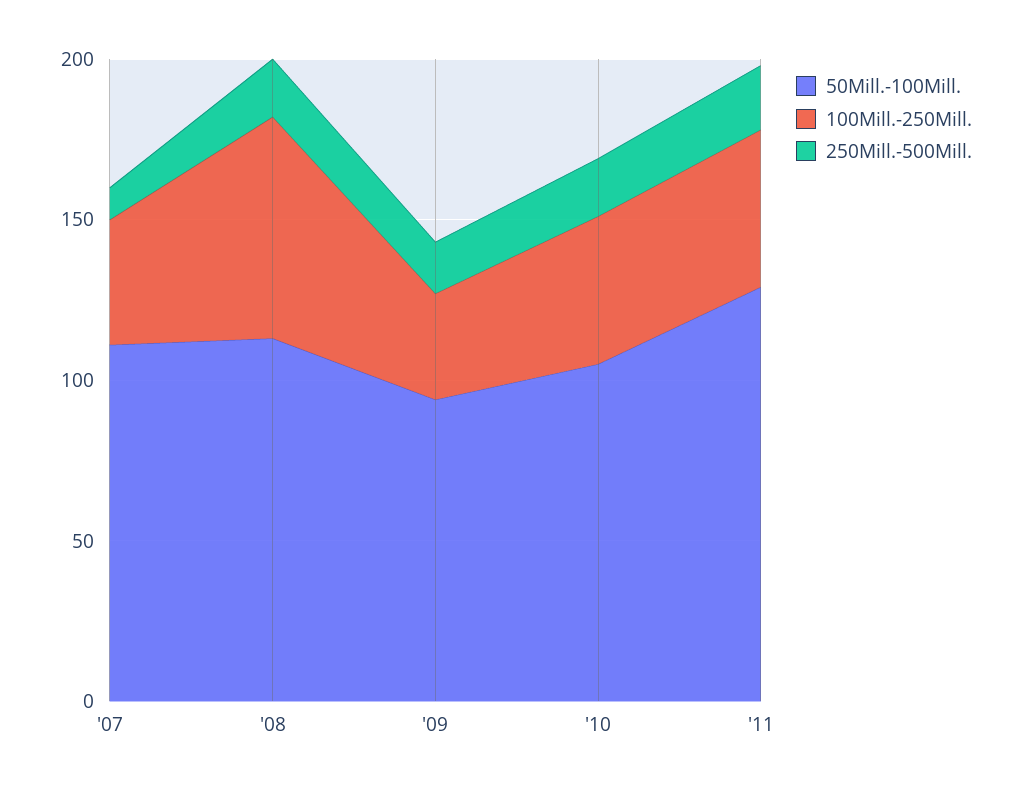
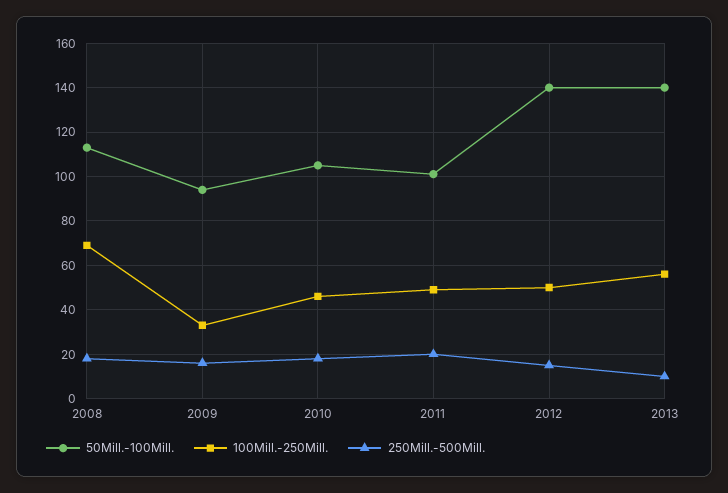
50Mill.-100Mill., '07: 110 -> none
100Mill.-250Mill., '07: 40 -> none
250Mill.-500Mill., '07: 10 -> none
50Mill.-100Mill., '11: 130 -> 100
50Mill.-100Mill., 2012: none -> 140
100Mill.-250Mill., 2012: none -> 50
250Mill.-500Mill., 2012: none -> 15
50Mill.-100Mill., 2013: none -> 140
100Mill.-250Mill., 2013: none -> 55
250Mill.-500Mill., 2013: none -> 10

